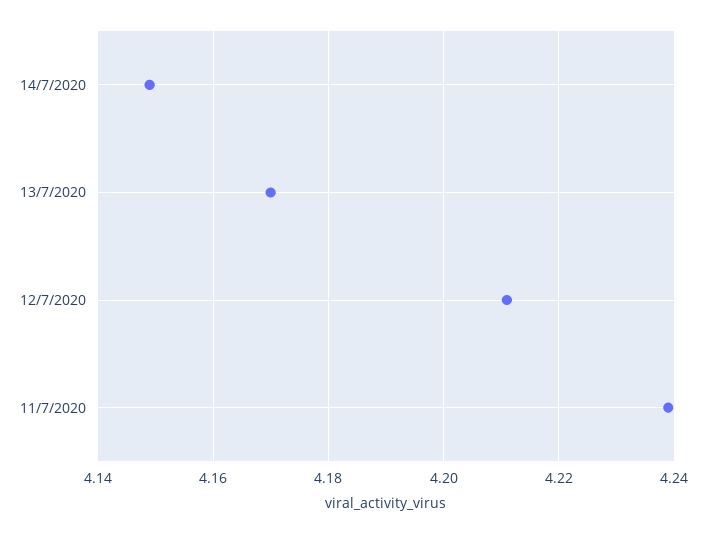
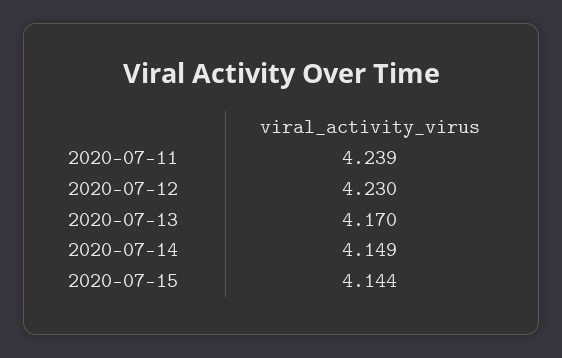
12/7/2020: 4.21 -> 4.23
2020-07-15: none -> 4.144

